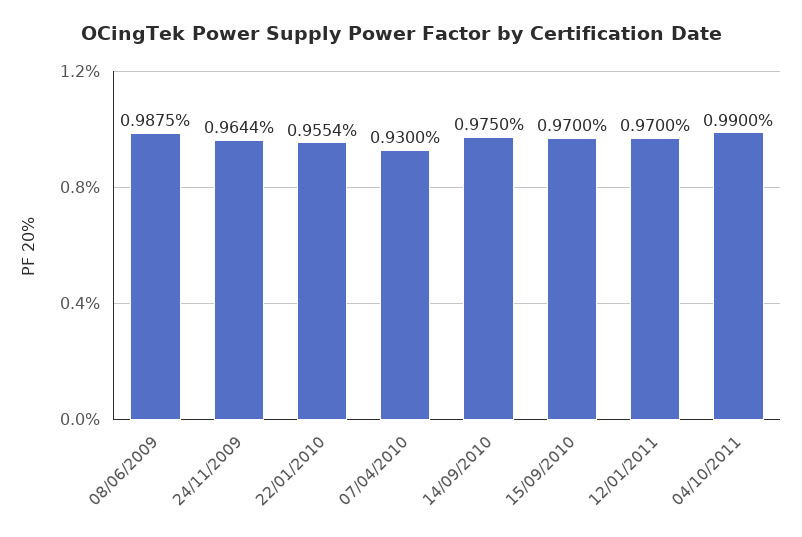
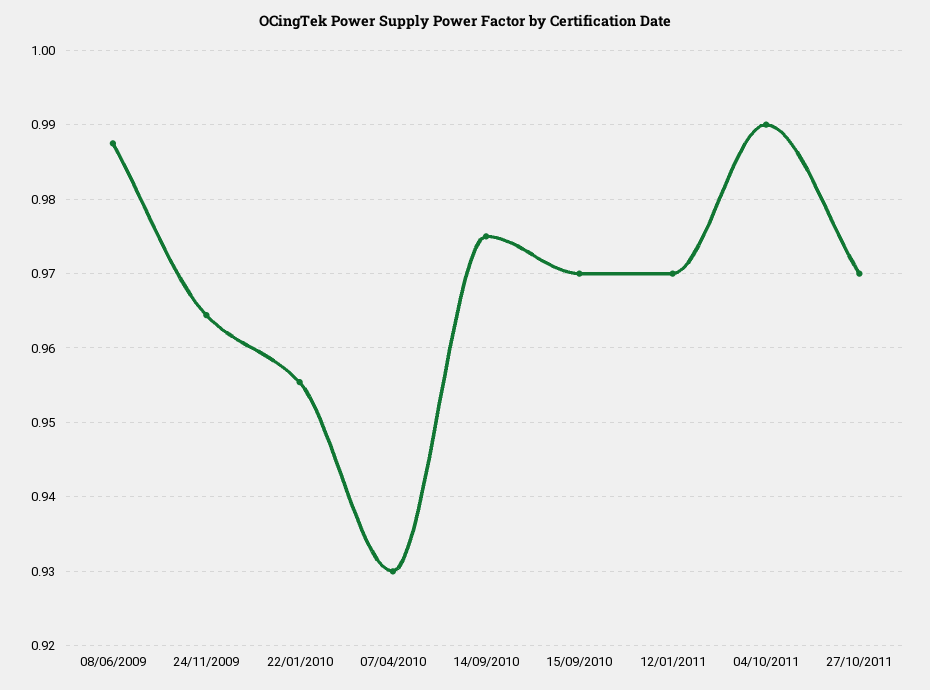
27/10/2011: none -> 0.97

